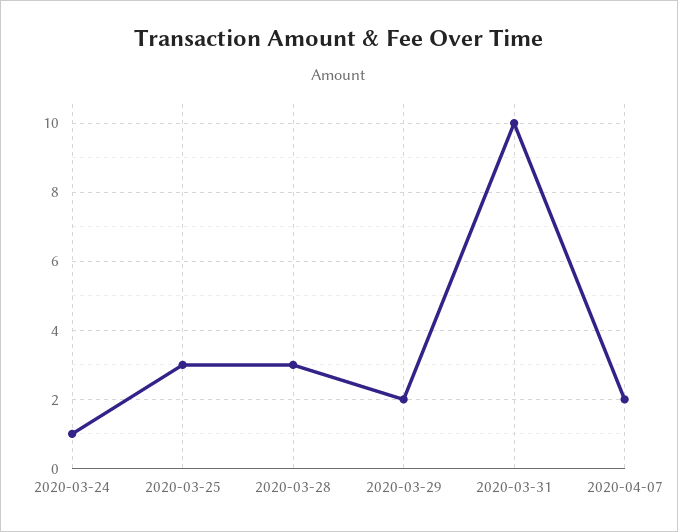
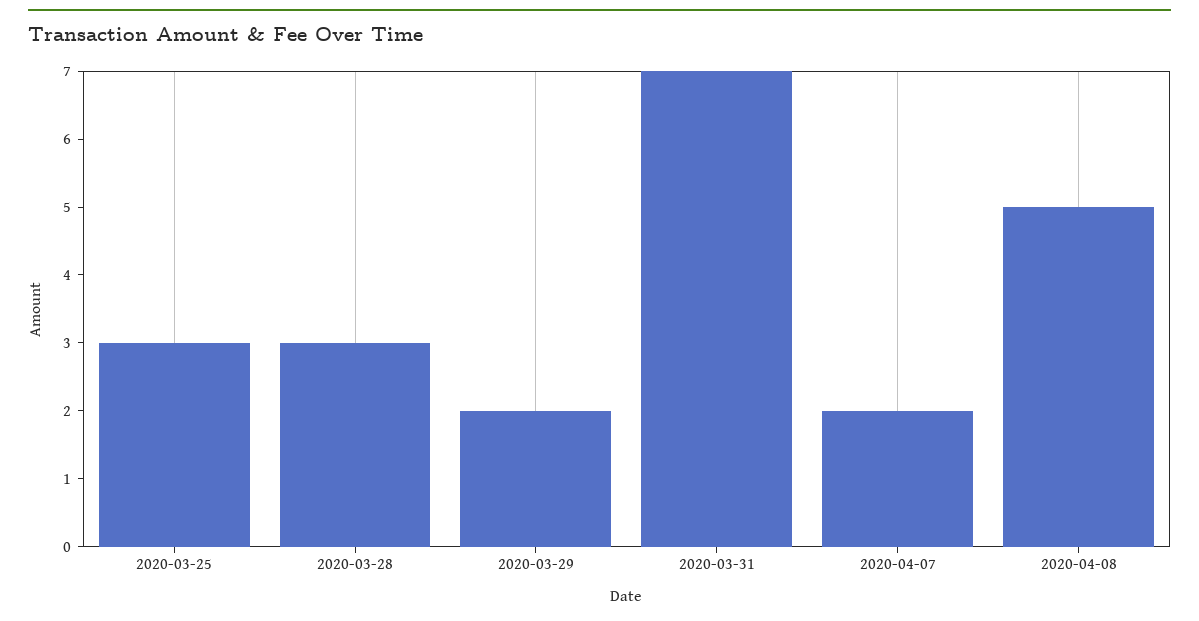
2020-03-24: 1 -> none
2020-03-31: 10 -> 7
2020-04-08: none -> 5

